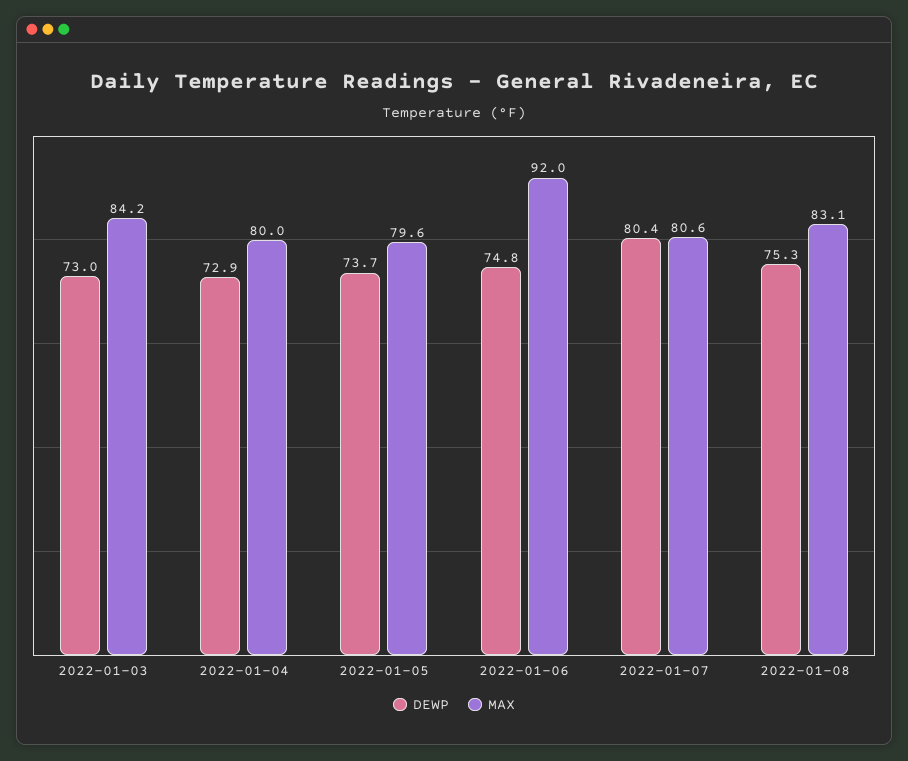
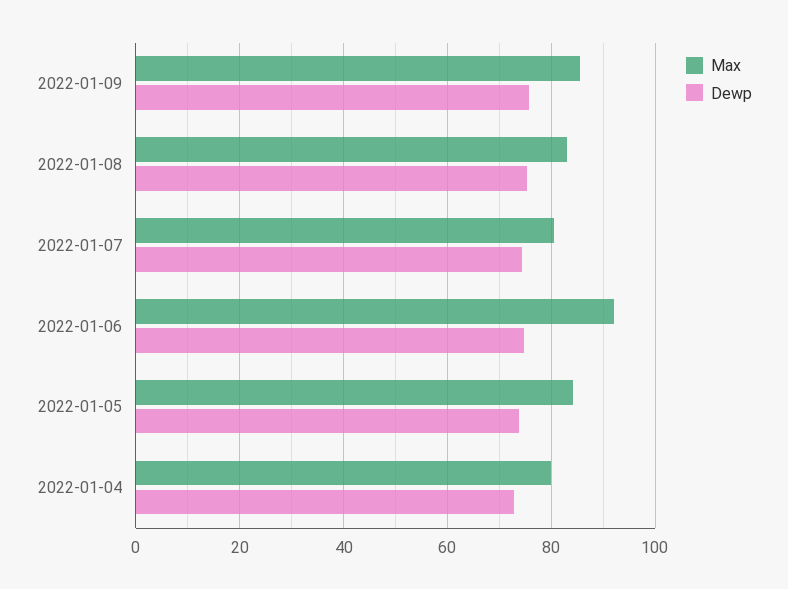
DEWP, 2022-01-03: 73 -> none
MAX, 2022-01-03: 84.2 -> none
MAX, 2022-01-05: 79.6 -> 84
DEWP, 2022-01-07: 80.4 -> 74
MAX, 2022-01-09: none -> 86
DEWP, 2022-01-09: none -> 76

